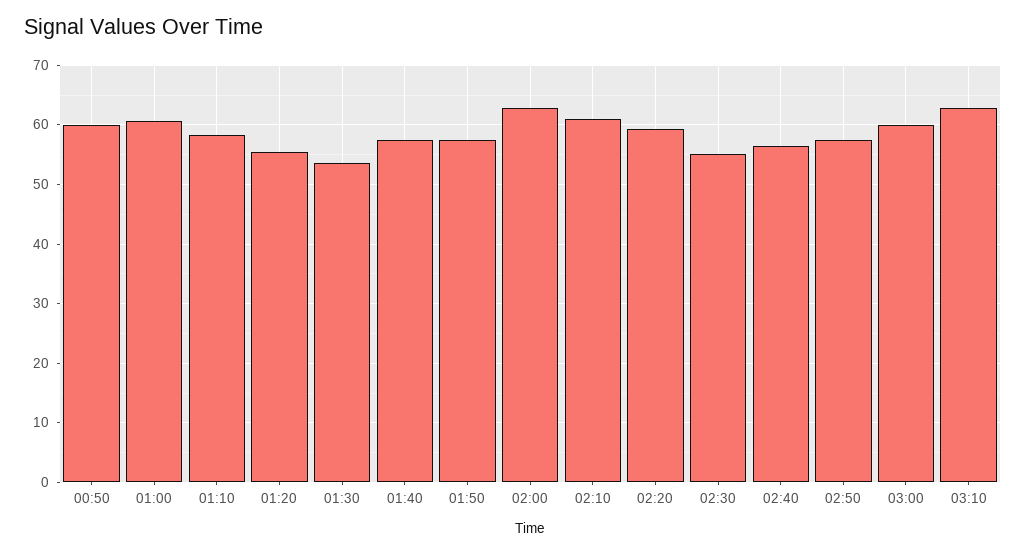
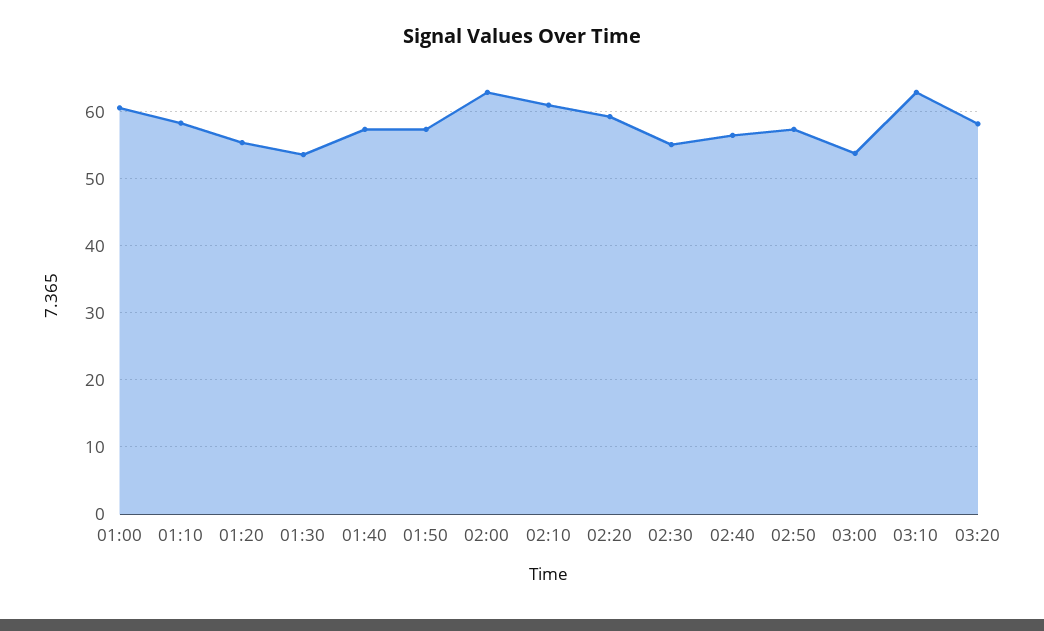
00:50: 60 -> none
03:00: 60 -> 54
03:20: none -> 58

